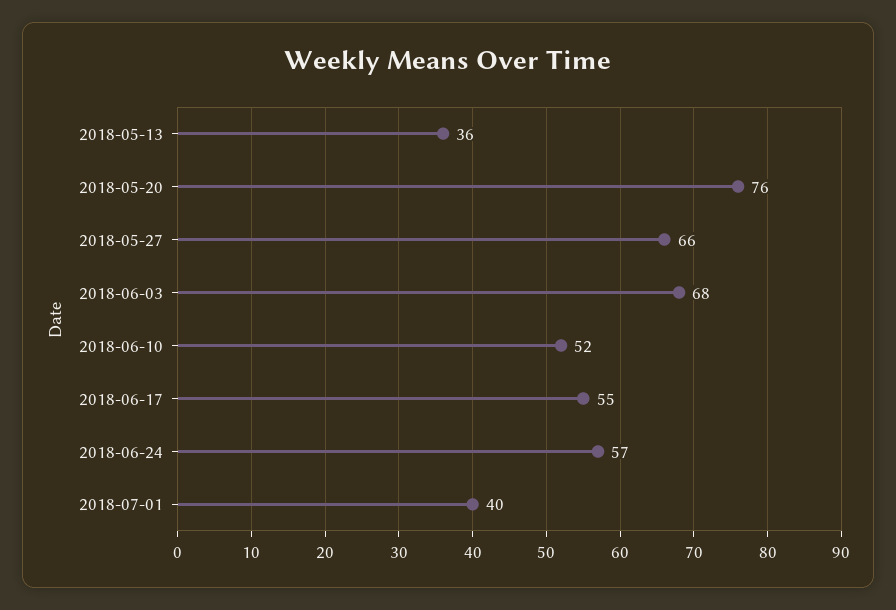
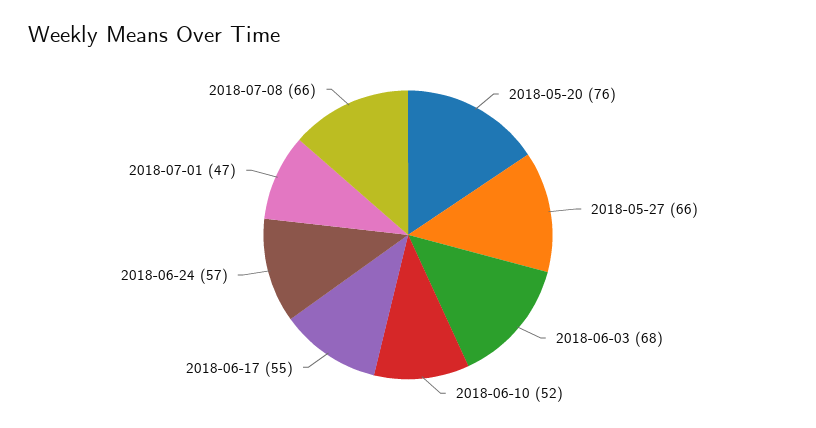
2018-05-13: 36 -> none
2018-07-01: 40 -> 47
2018-07-08: none -> 66

